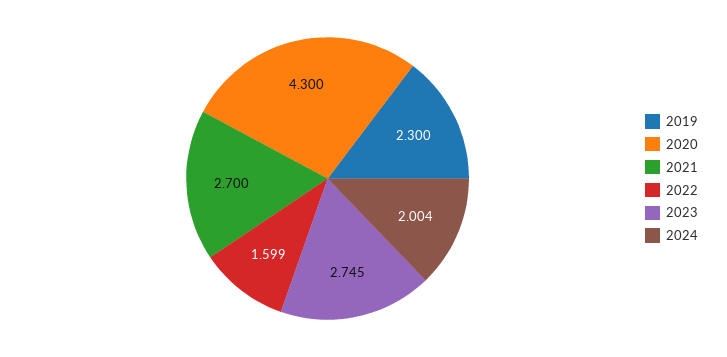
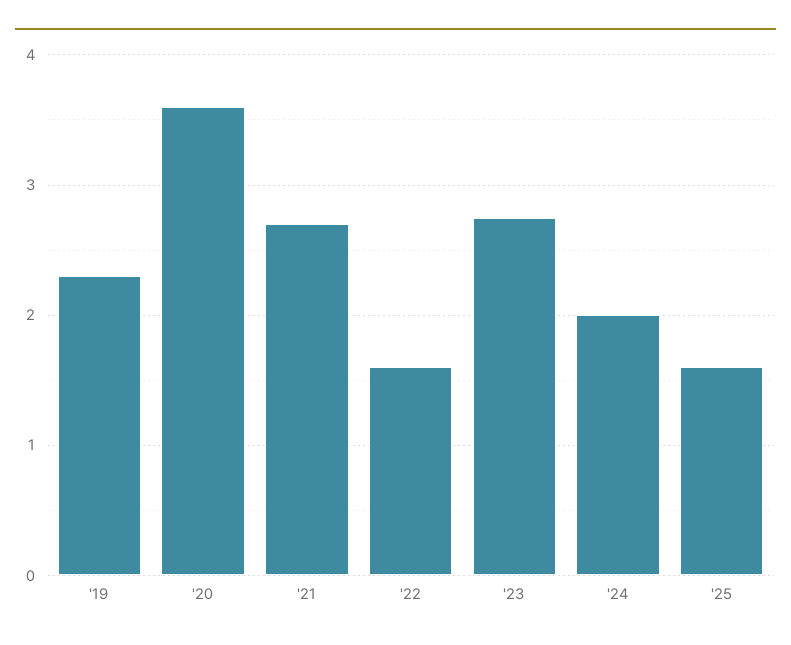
2020: 4.3 -> 3.6
'25: none -> 1.6

